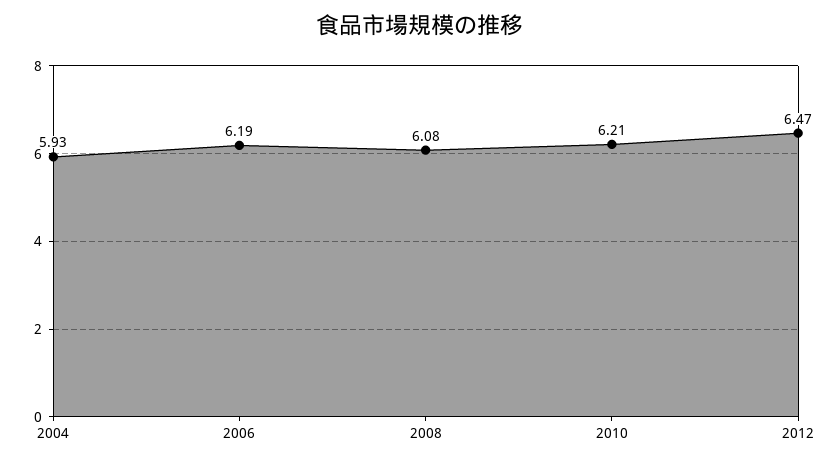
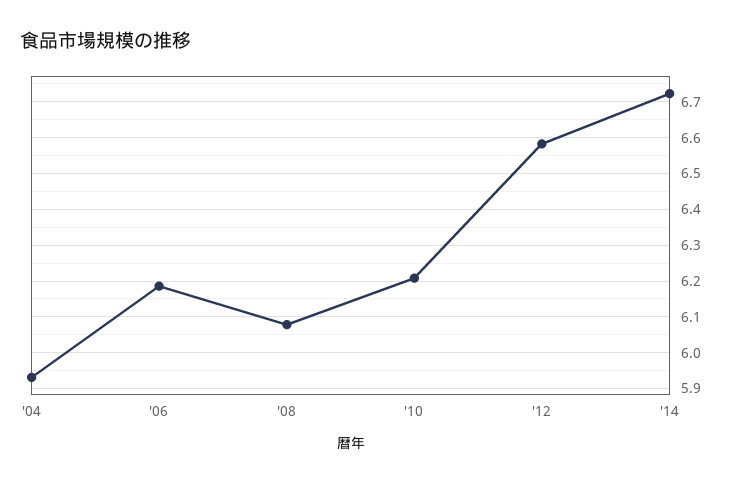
2012: 6.47 -> 6.58
'14: none -> 6.72

